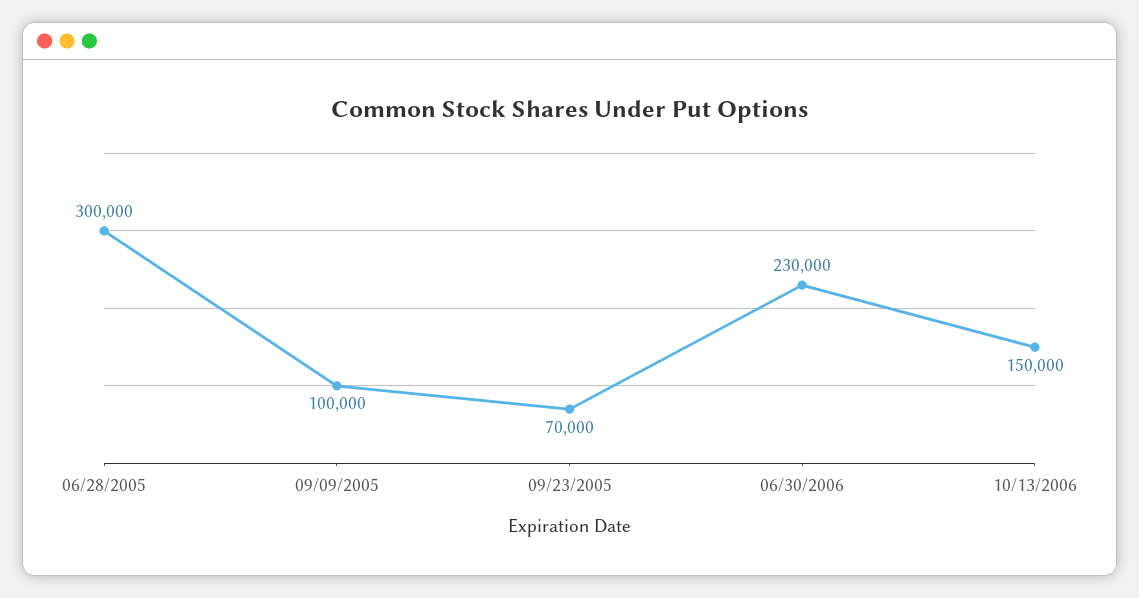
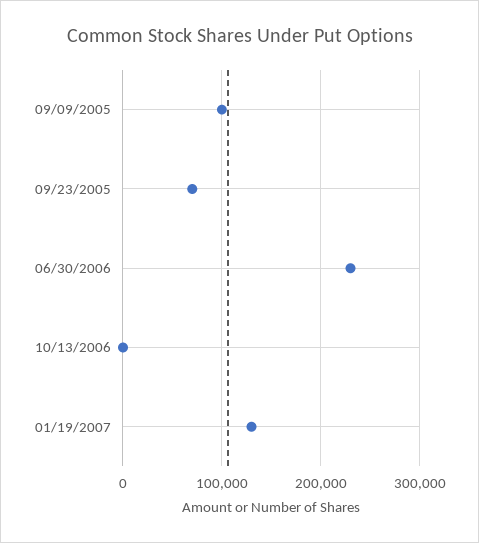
06/28/2005: 300000 -> none
10/13/2006: 150000 -> 0
01/19/2007: none -> 130000

